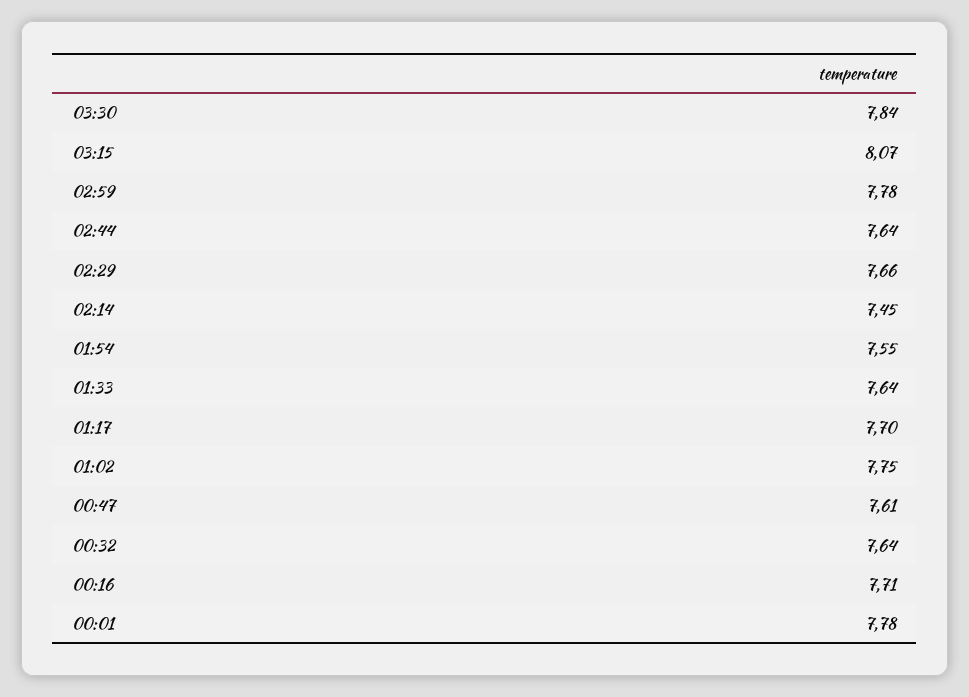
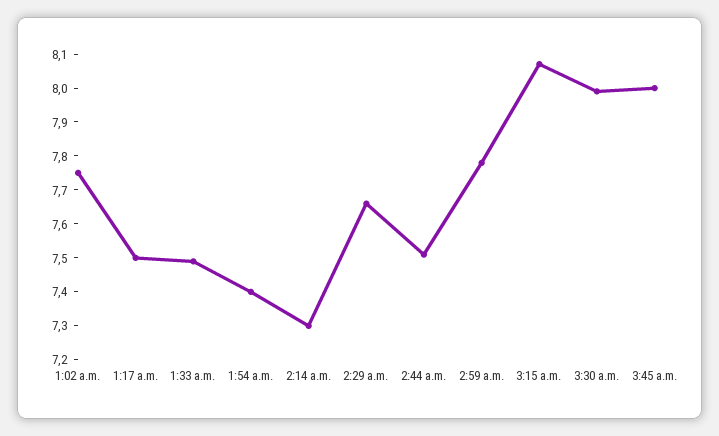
03:30: 7.84 -> 8
02:44: 7.64 -> 7.5
02:14: 7.45 -> 7.3
01:54: 7.55 -> 7.4
01:33: 7.64 -> 7.5
01:17: 7.7 -> 7.5
00:47: 7.61 -> none
00:32: 7.64 -> none
00:16: 7.71 -> none
00:01: 7.78 -> none
3:45 a.m.: none -> 8

